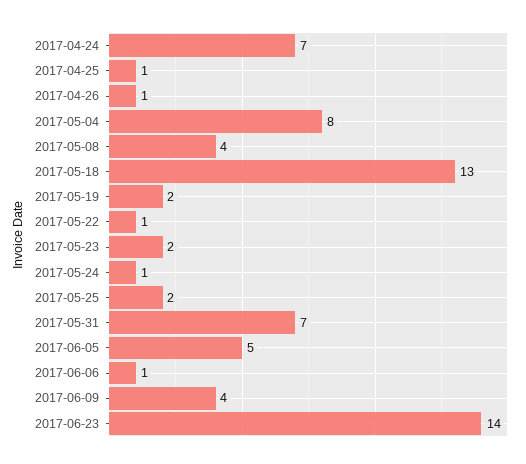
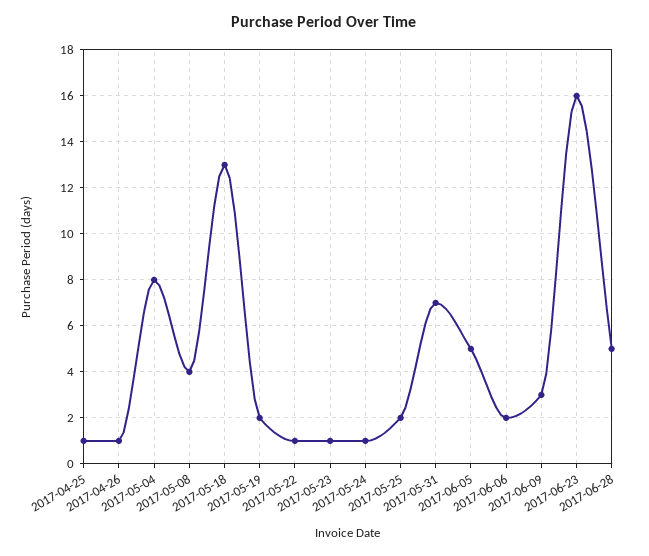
2017-04-24: 7 -> none
2017-05-23: 2 -> 1
2017-06-06: 1 -> 2
2017-06-09: 4 -> 3
2017-06-23: 14 -> 16
2017-06-28: none -> 5

